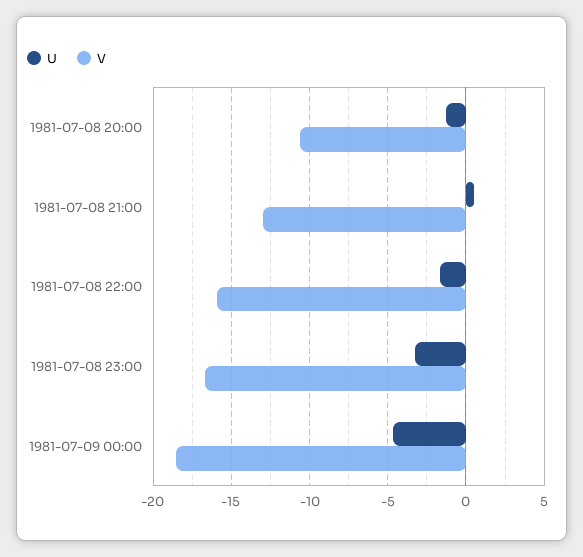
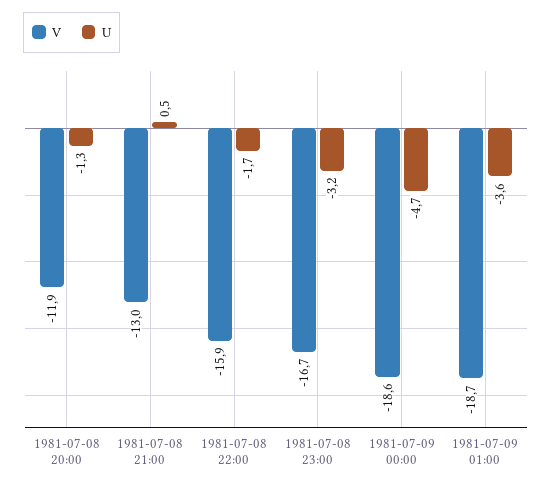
V, 1981-07-08 20:00: -10.5 -> -11.9
V, 1981-07-09 01:00: none -> -18.7
U, 1981-07-09 01:00: none -> -3.6

